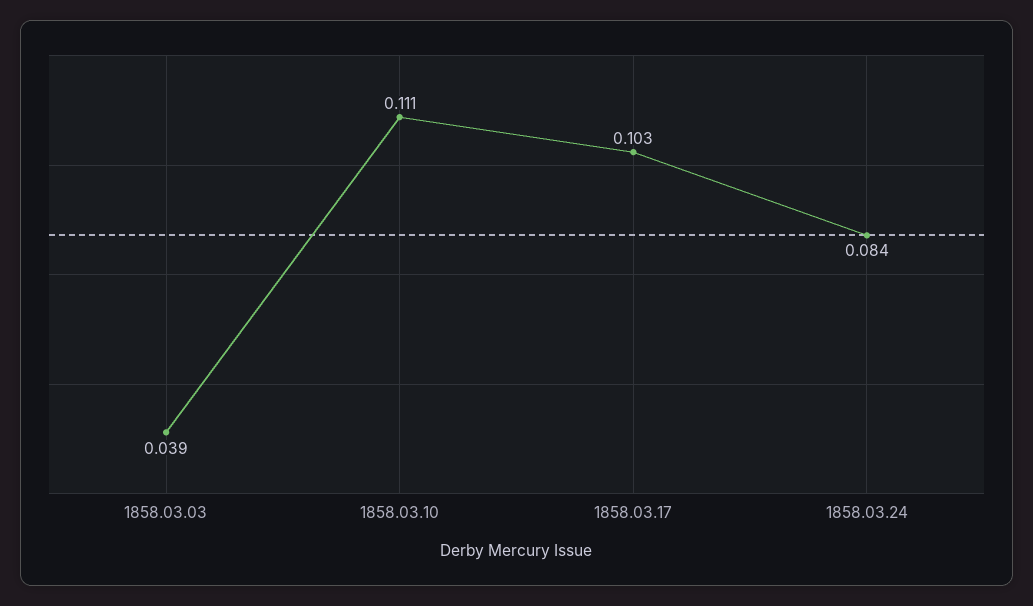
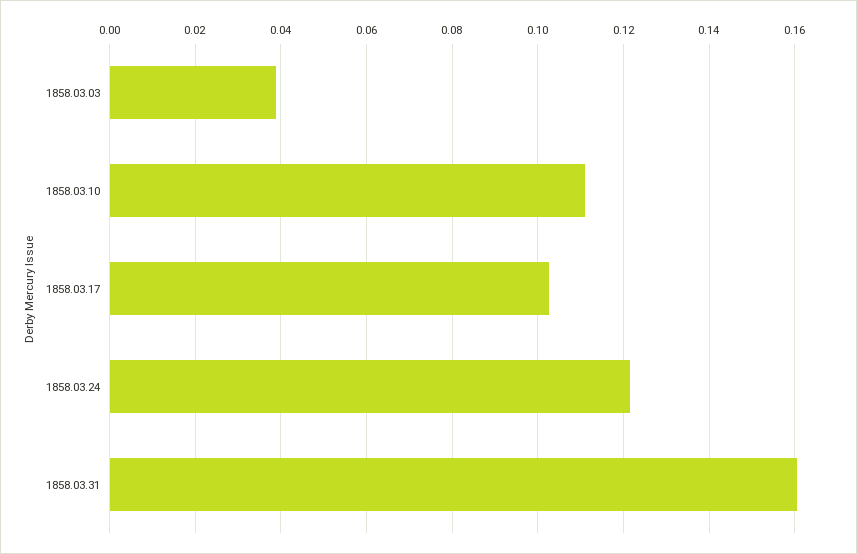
1858.03.24: 0.084 -> 0.122
1858.03.31: none -> 0.16

